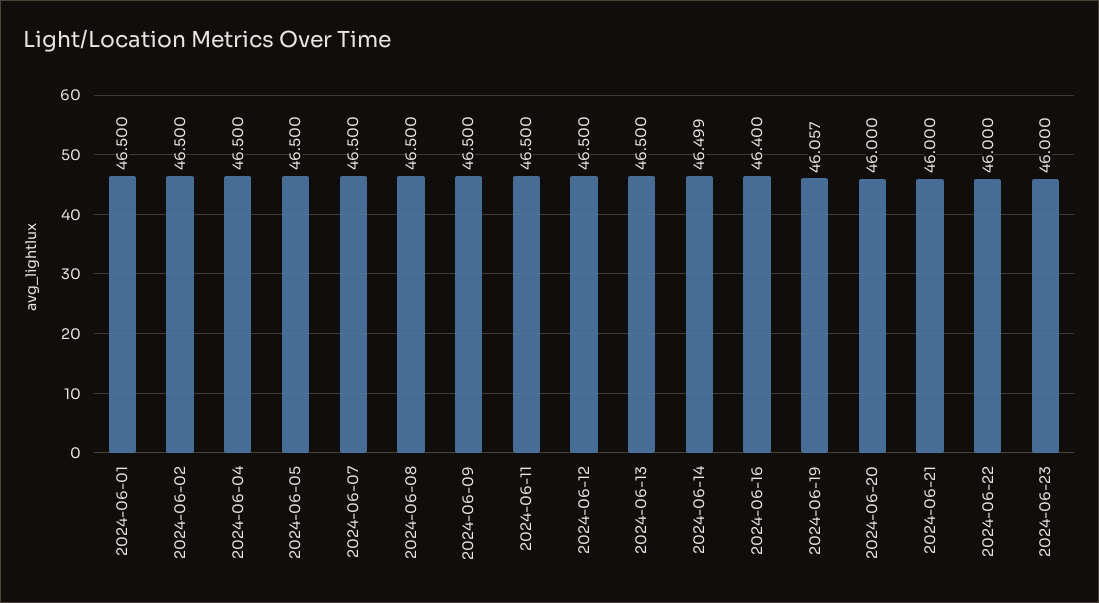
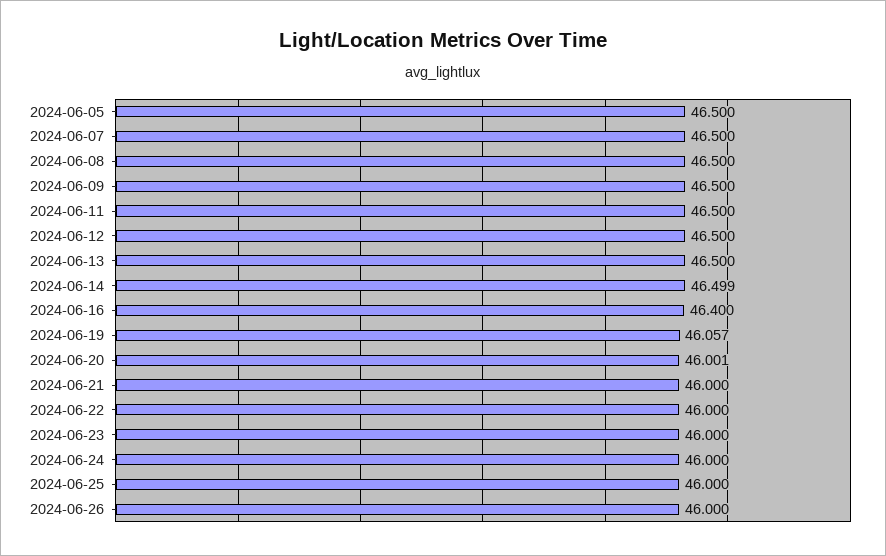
2024-06-01: 46.5 -> none
2024-06-02: 46.5 -> none
2024-06-04: 46.5 -> none
2024-06-20: 46 -> 46.001
2024-06-24: none -> 46
2024-06-25: none -> 46
2024-06-26: none -> 46

